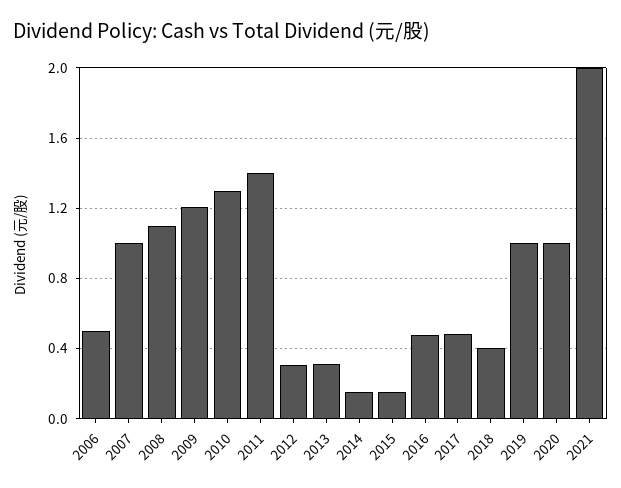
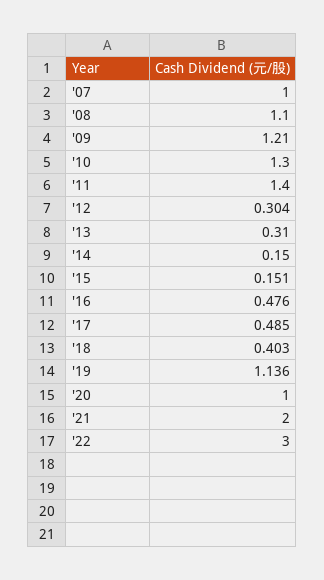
2006: 0.5 -> none
2019: 1 -> 1.136
'22: none -> 3

